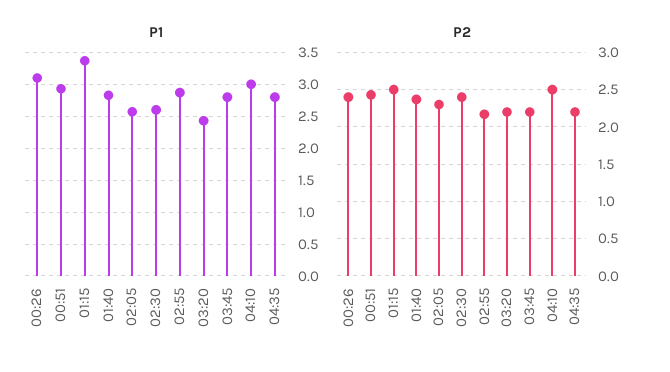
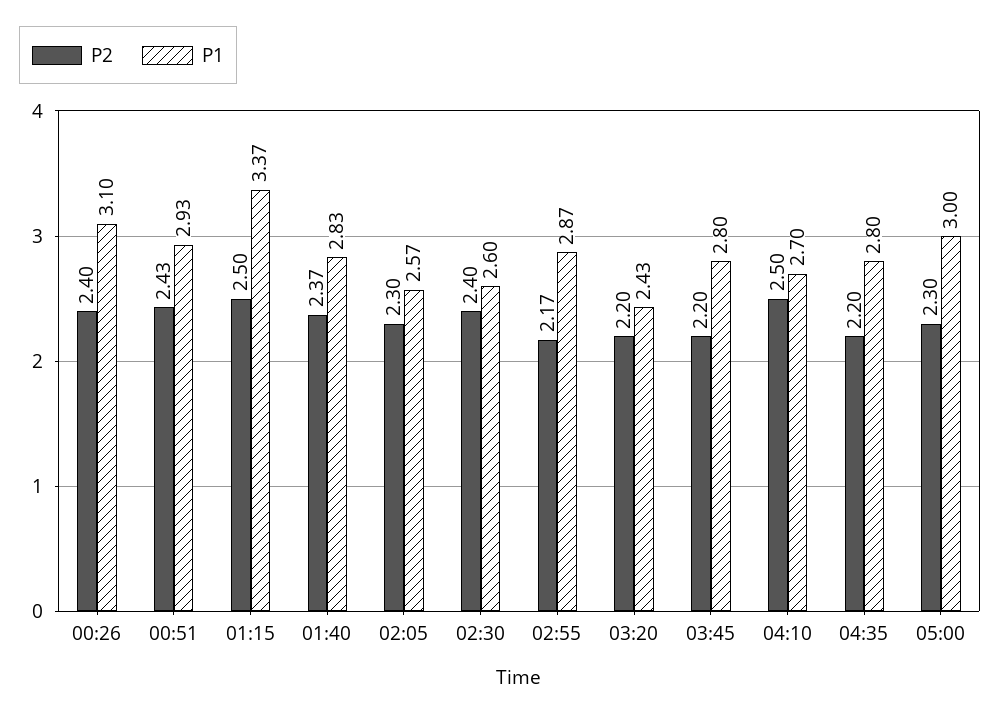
P1, 04:10: 3 -> 2.7
P2, 05:00: none -> 2.3
P1, 05:00: none -> 3

